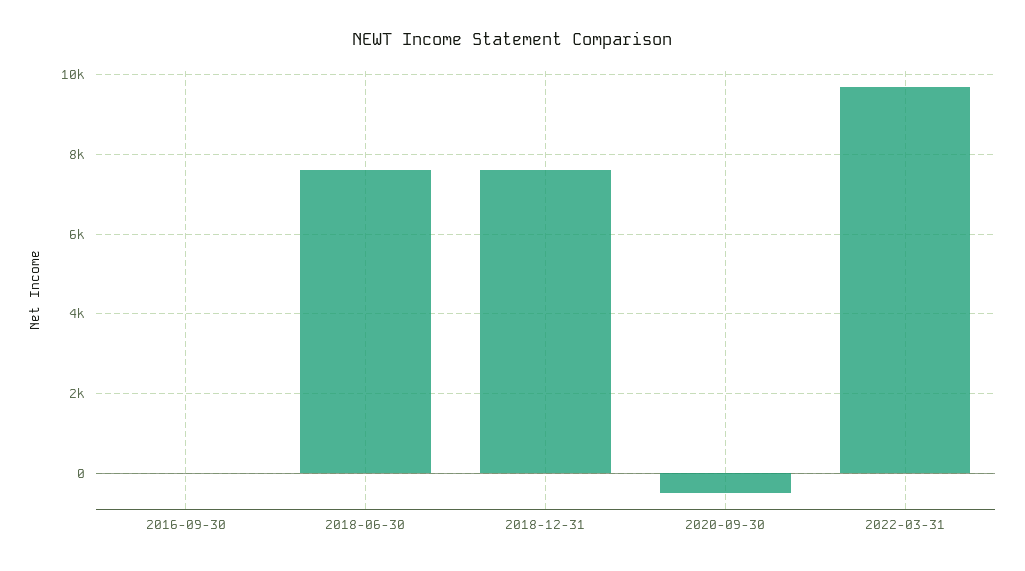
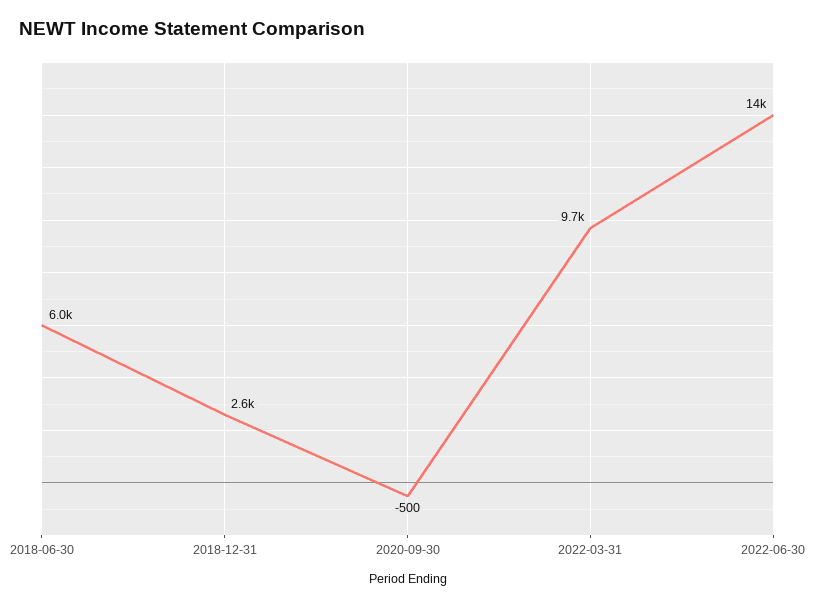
2016-09-30: 0 -> none
2018-06-30: 7600 -> 6000
2018-12-31: 7600 -> 2600
2022-06-30: none -> 14000

